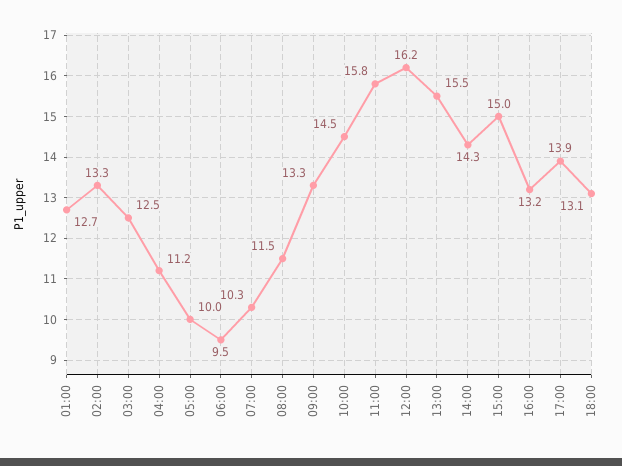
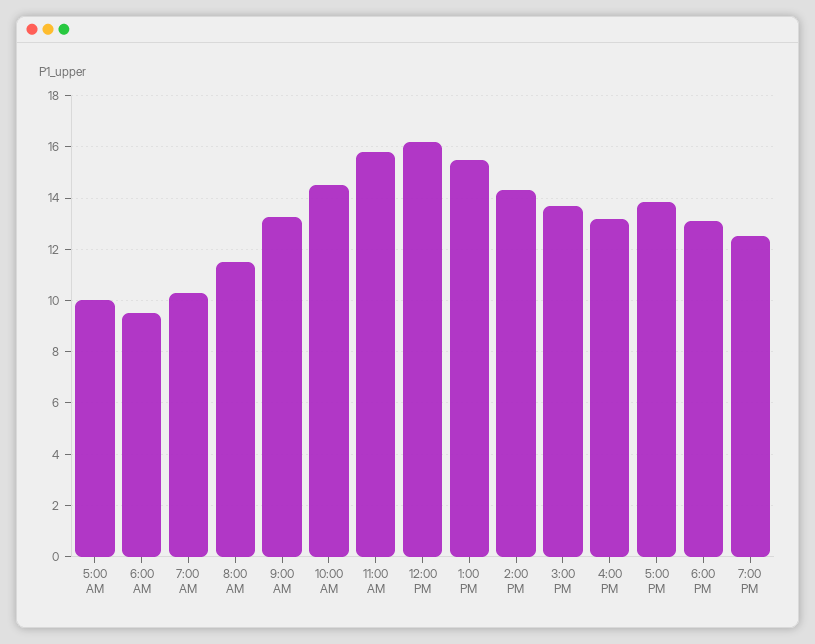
01:00: 12.7 -> none
02:00: 13.3 -> none
03:00: 12.5 -> none
04:00: 11.2 -> none
15:00: 15 -> 13.75
7:00 PM: none -> 12.5

